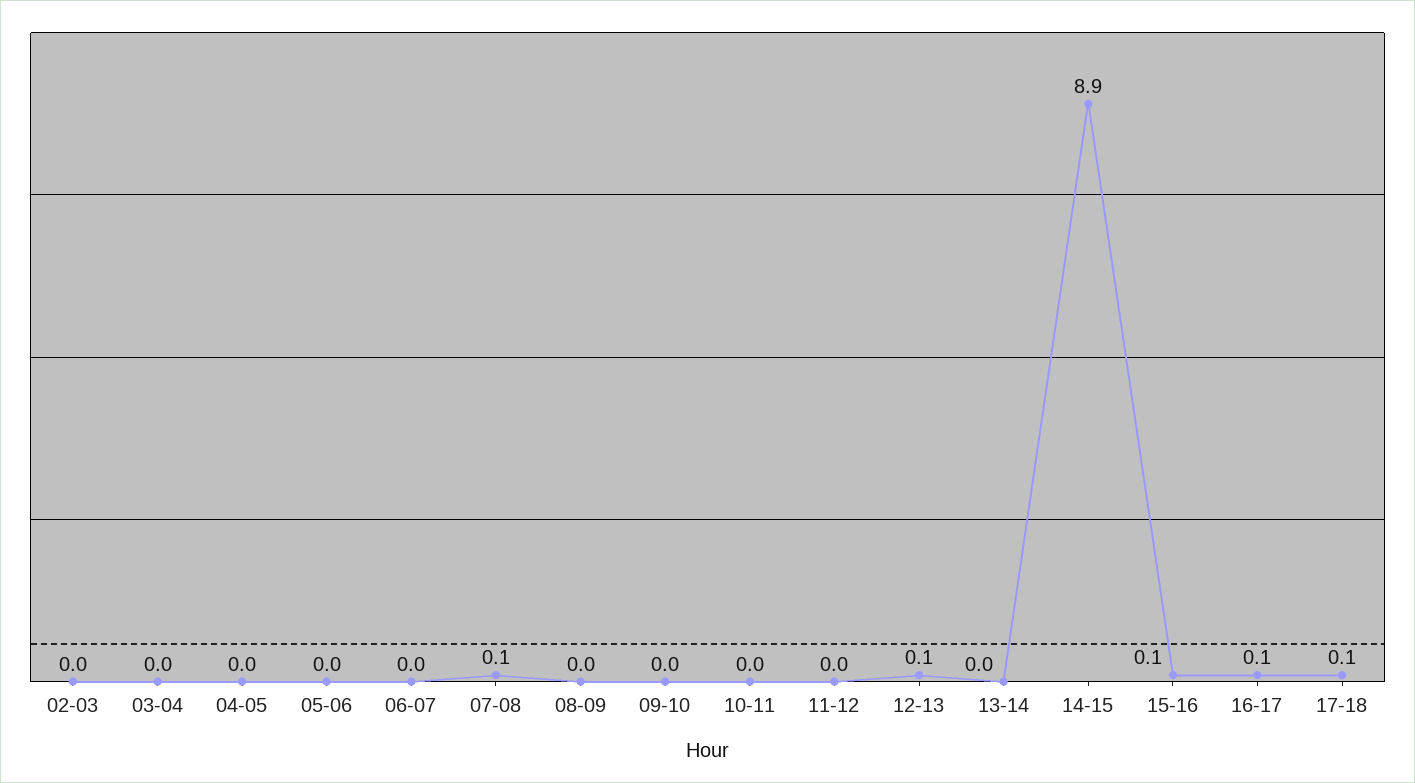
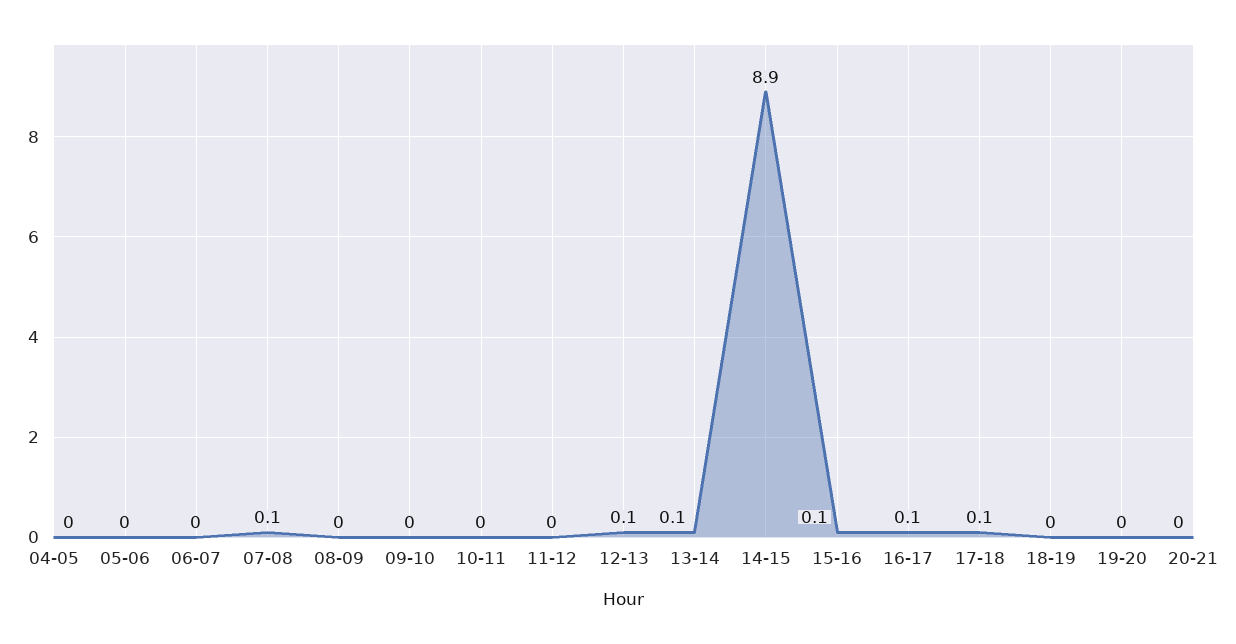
02-03: 0 -> none
03-04: 0 -> none
13-14: 0 -> 0.1
18-19: none -> 0
19-20: none -> 0
20-21: none -> 0

